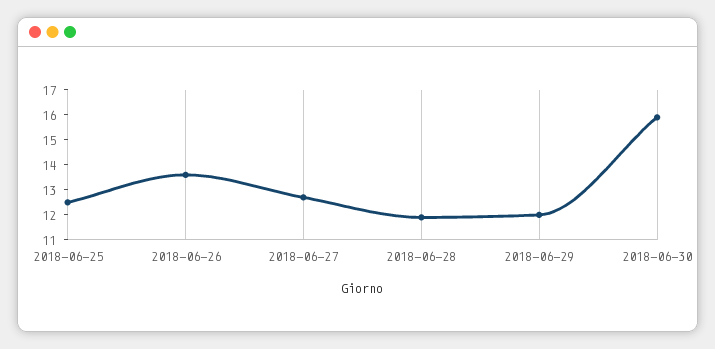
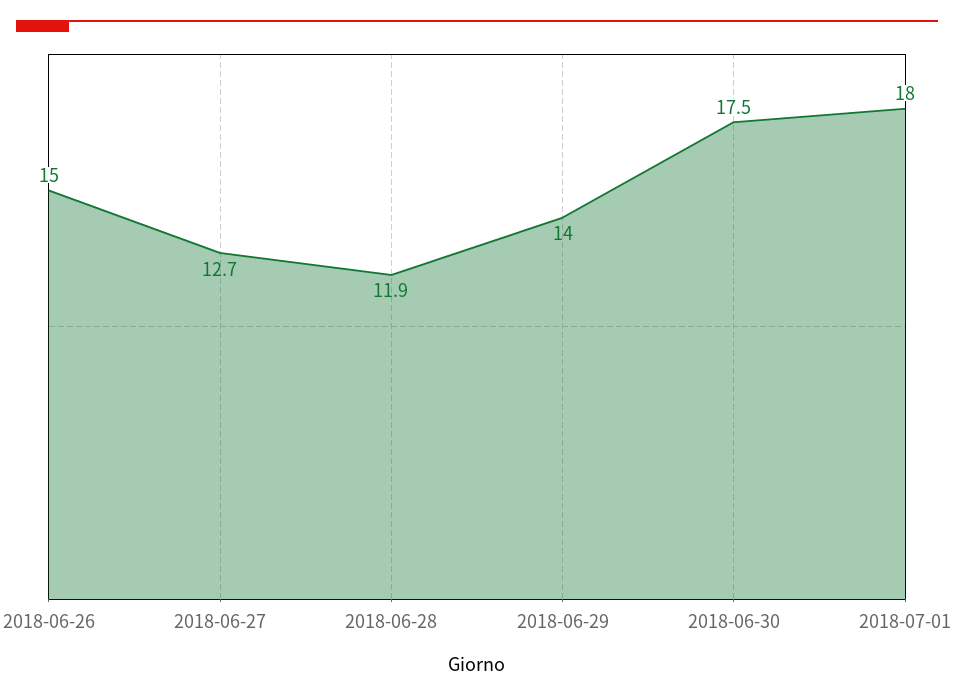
2018-06-25: 12.5 -> none
2018-06-26: 13.5 -> 15
2018-06-29: 12 -> 14
2018-06-30: 16 -> 17.5
2018-07-01: none -> 18

